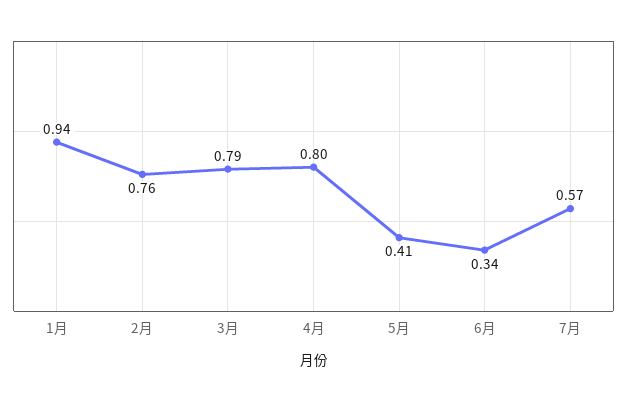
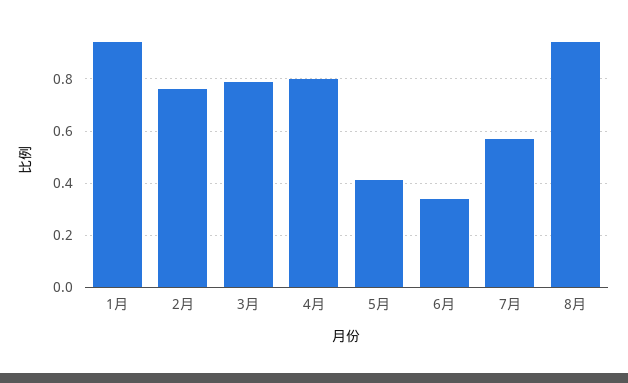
8月: none -> 0.95

